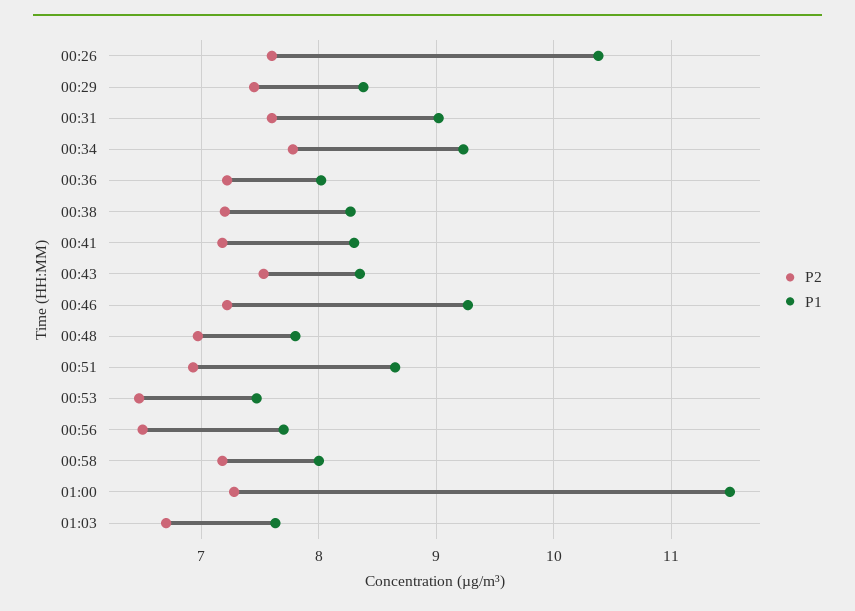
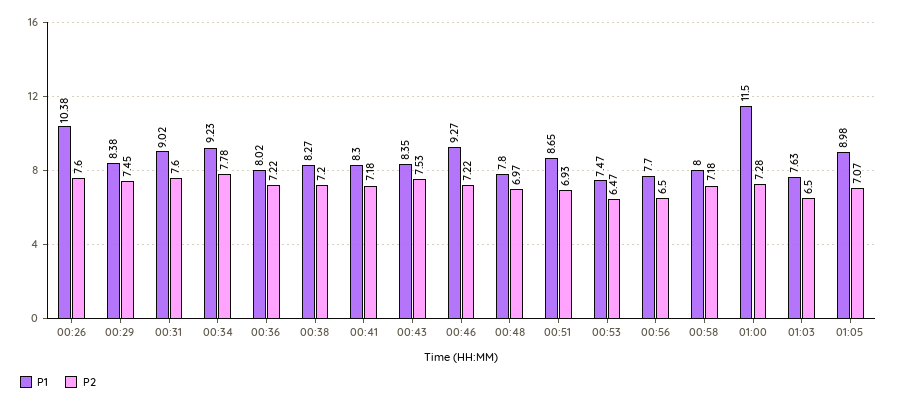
P2, 01:03: 6.7 -> 6.5
P1, 01:05: none -> 8.98
P2, 01:05: none -> 7.07

